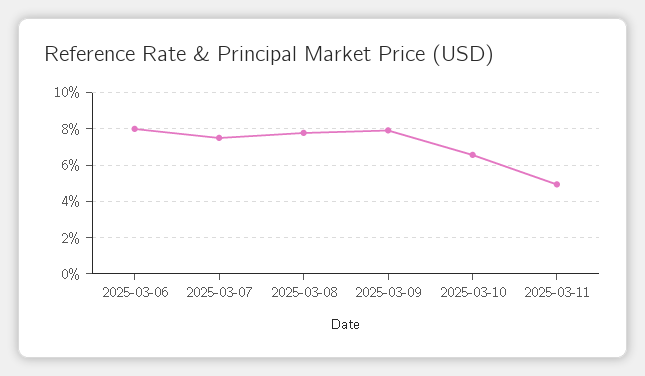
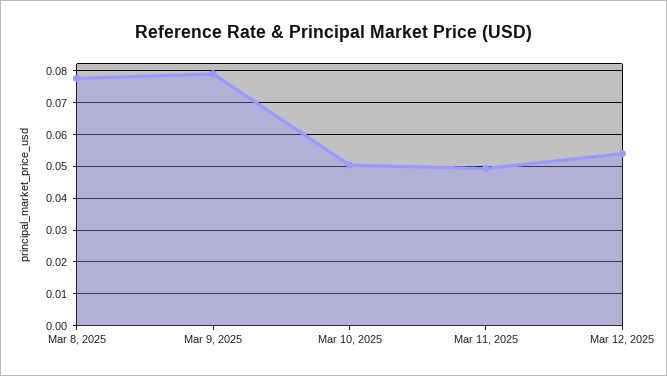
2025-03-06: 0.08 -> none
2025-03-07: 0.075 -> none
2025-03-10: 0.065 -> 0.05
Mar 12, 2025: none -> 0.054

